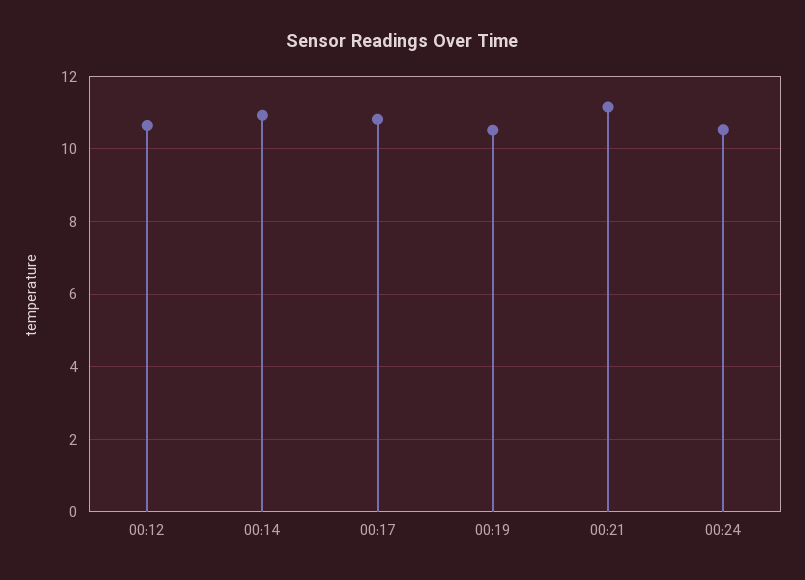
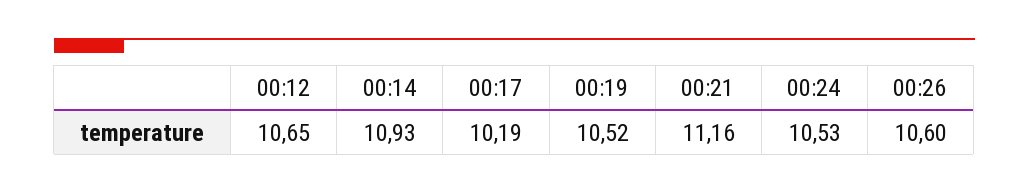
00:17: 10.8 -> 10.19
00:26: none -> 10.6

